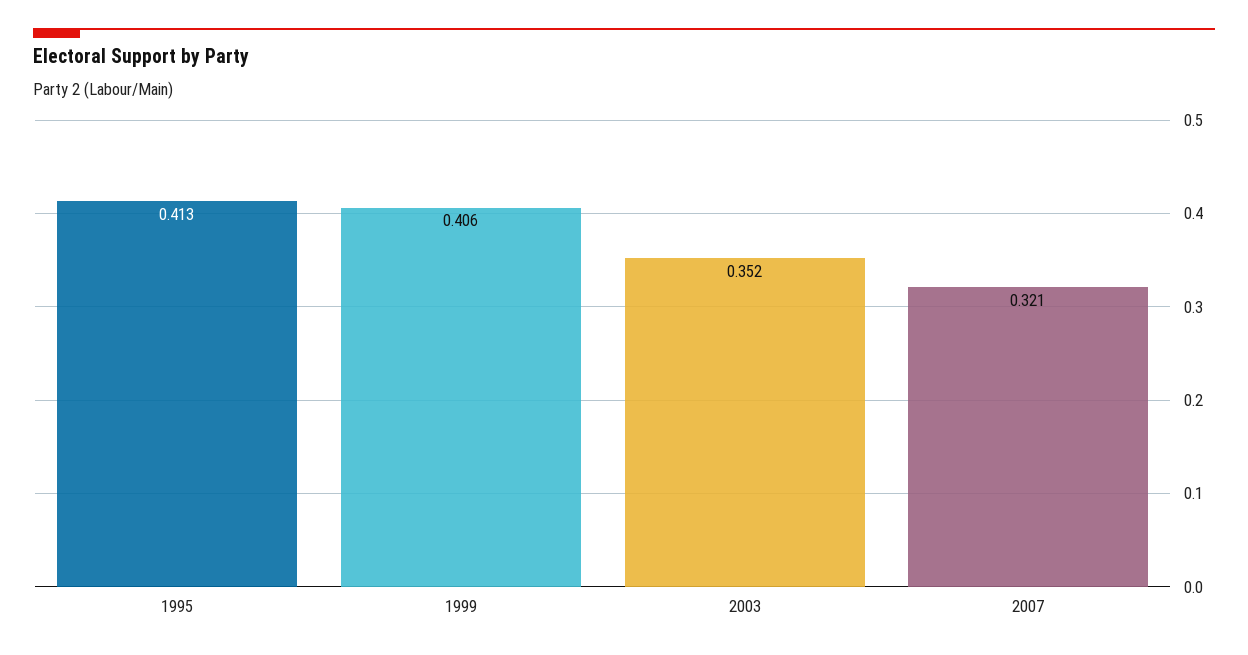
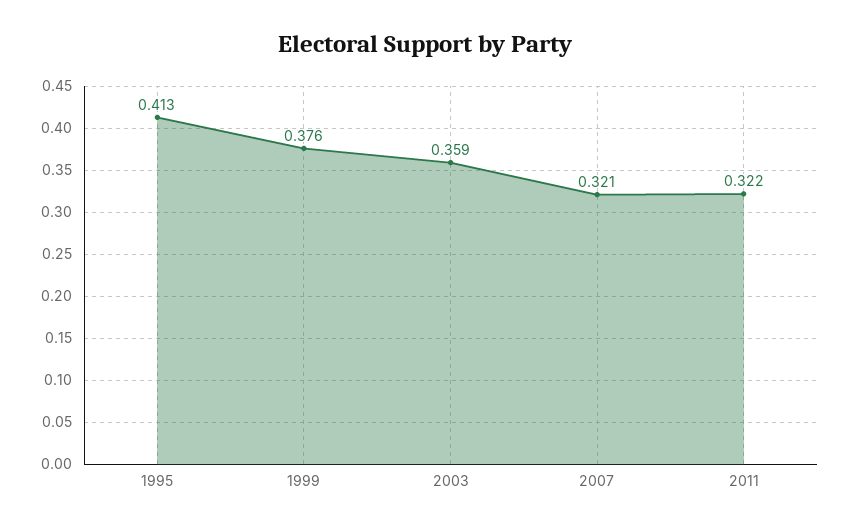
1999: 0.406 -> 0.376
2003: 0.352 -> 0.359
2011: none -> 0.322

